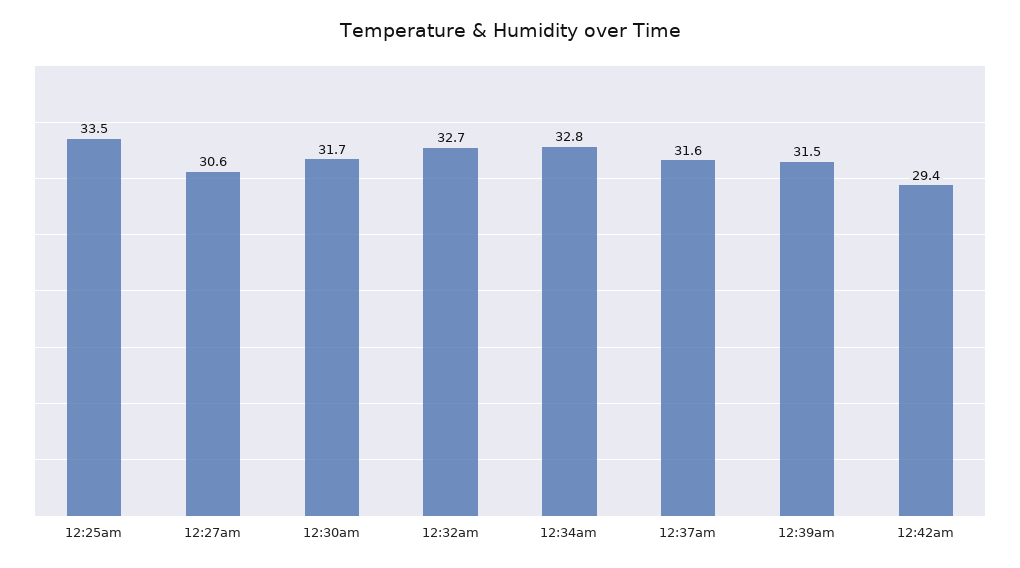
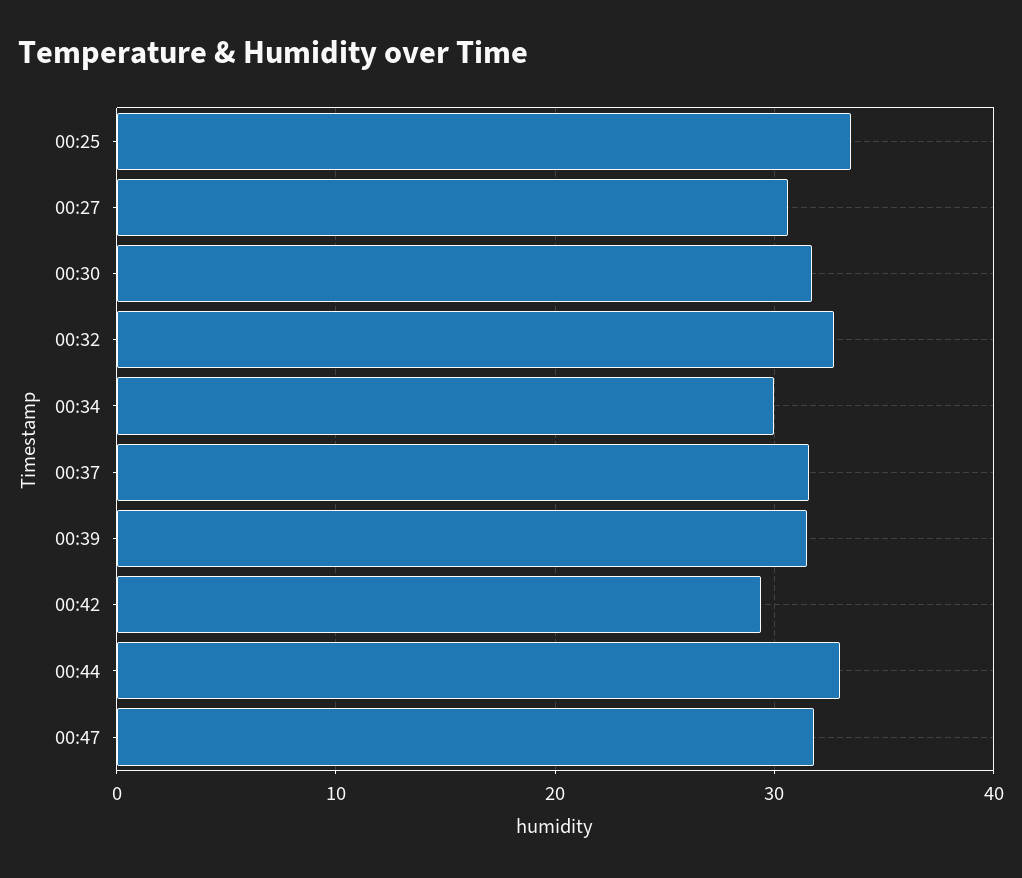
12:34am: 32.8 -> 30
00:44: none -> 33
00:47: none -> 32

